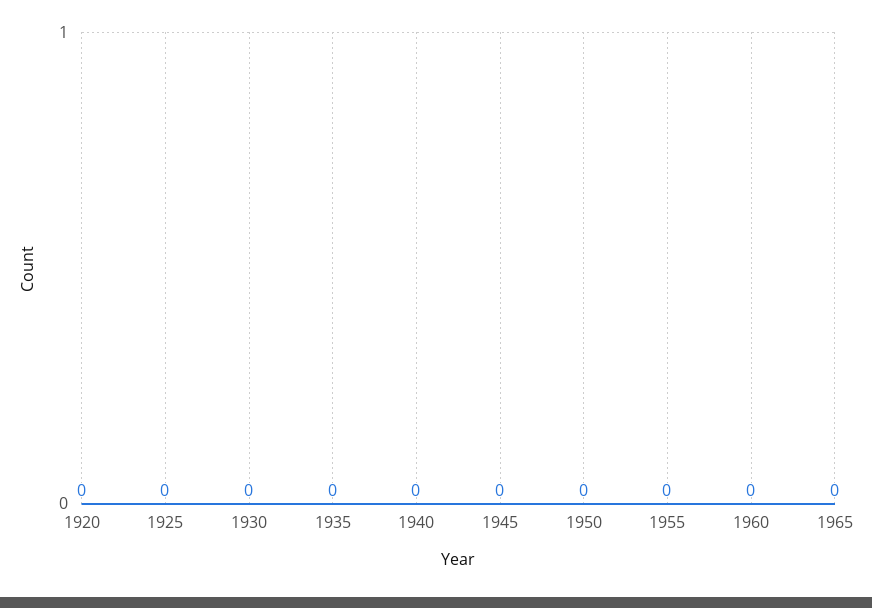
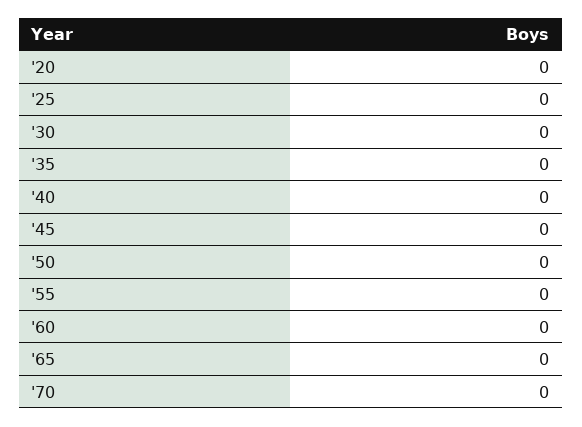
'70: none -> 0

